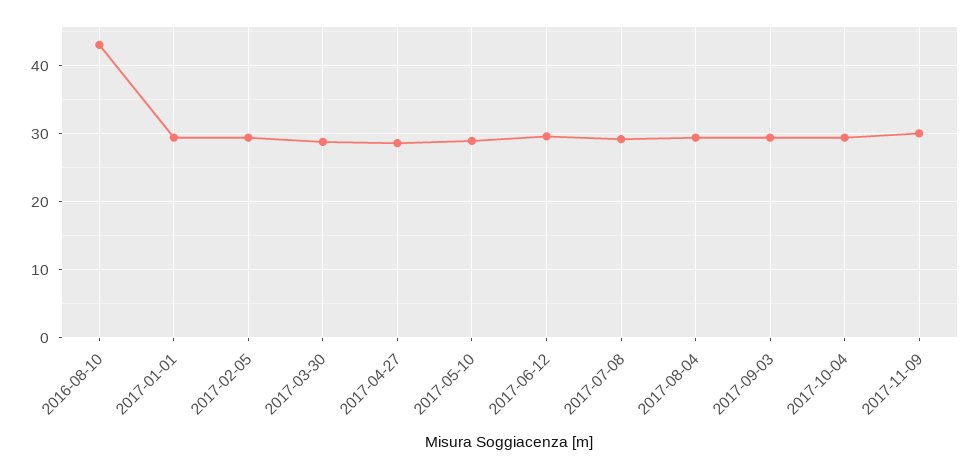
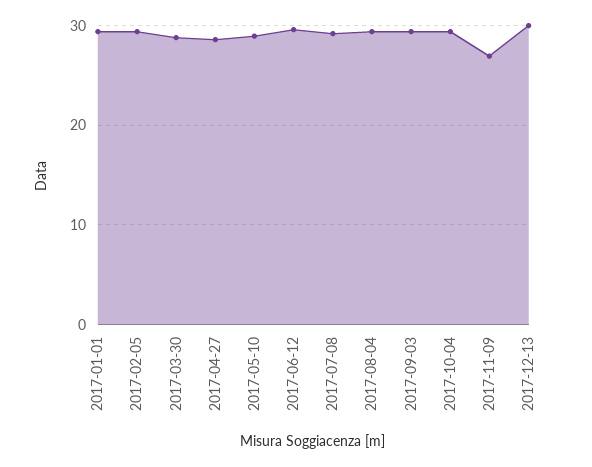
2016-08-10: 43 -> none
2017-11-09: 30 -> 27
2017-12-13: none -> 30

